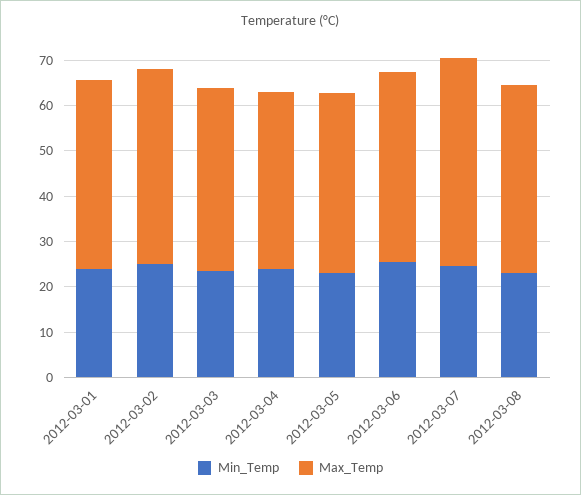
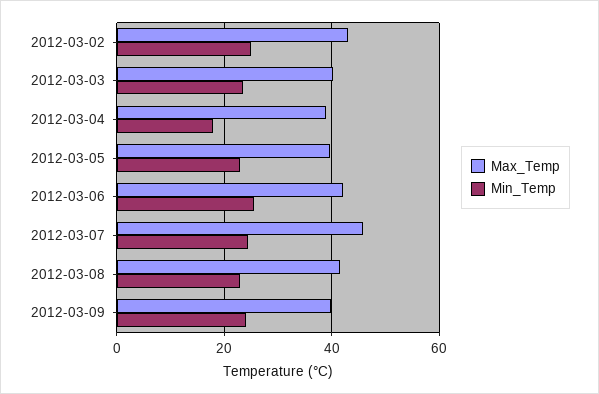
Min_Temp, 2012-03-01: 24 -> none
Max_Temp, 2012-03-01: 42 -> none
Min_Temp, 2012-03-04: 24 -> 18
Max_Temp, 2012-03-09: none -> 40
Min_Temp, 2012-03-09: none -> 24

